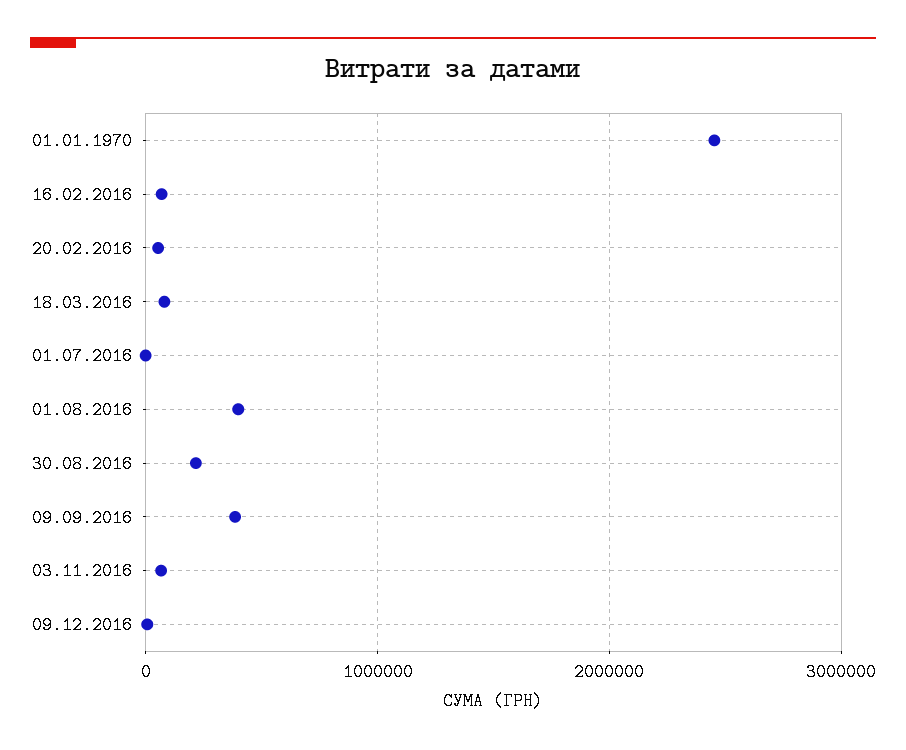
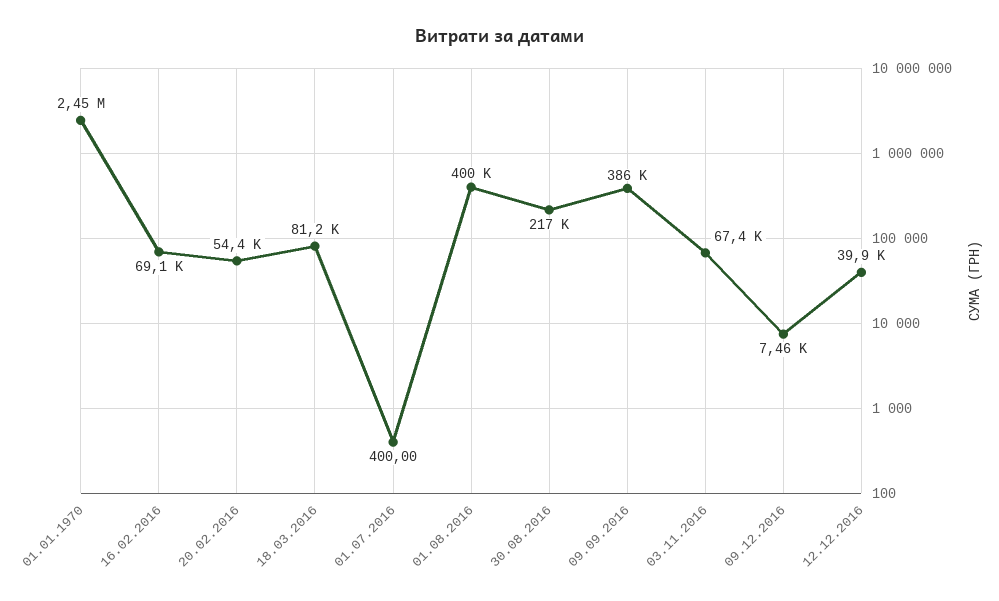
12.12.2016: none -> 39900

